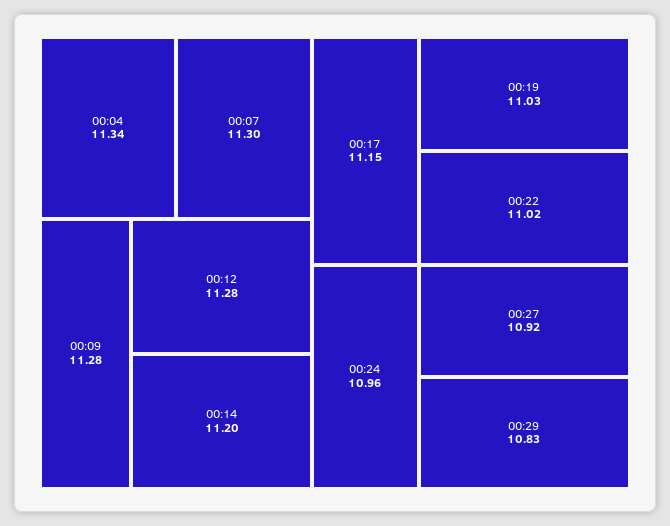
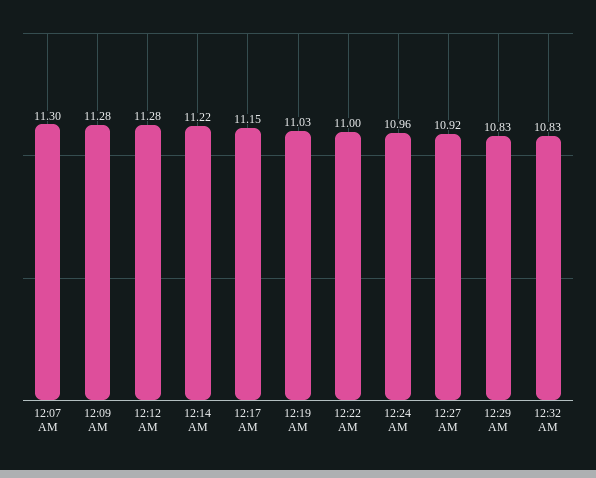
00:04: 11.34 -> none
00:14: 11.2 -> 11.22
00:22: 11.02 -> 11
12:32 AM: none -> 10.83

